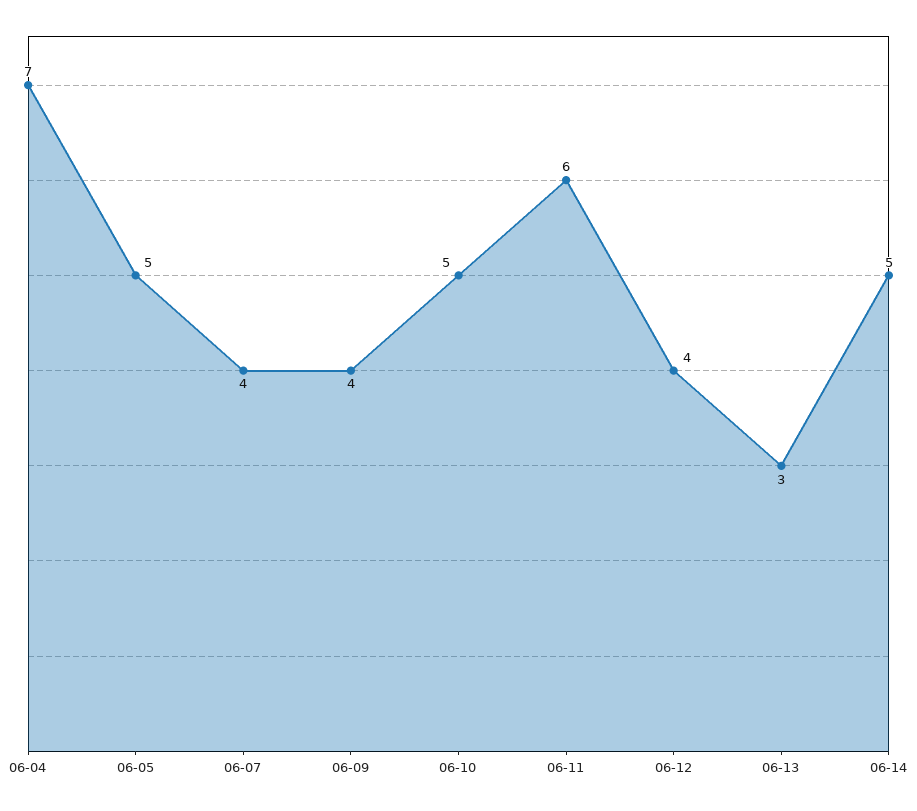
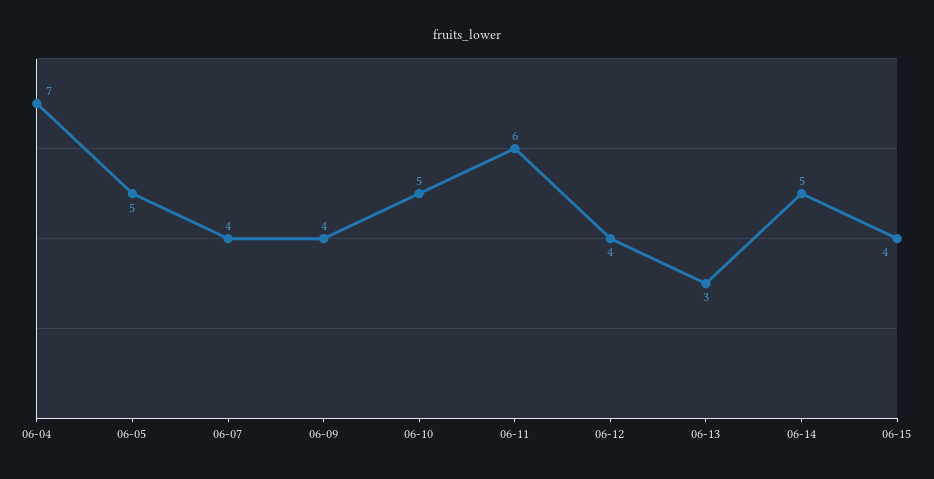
06-15: none -> 4

